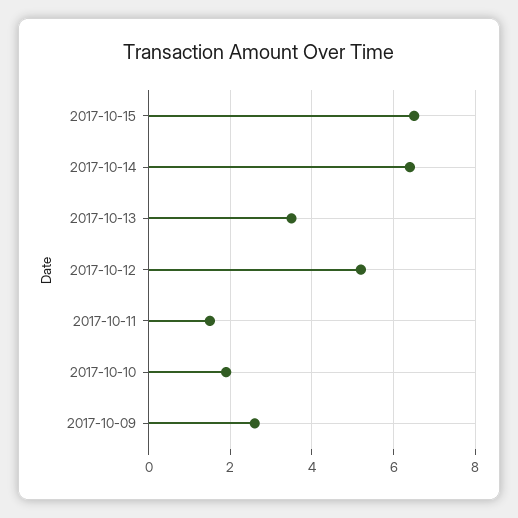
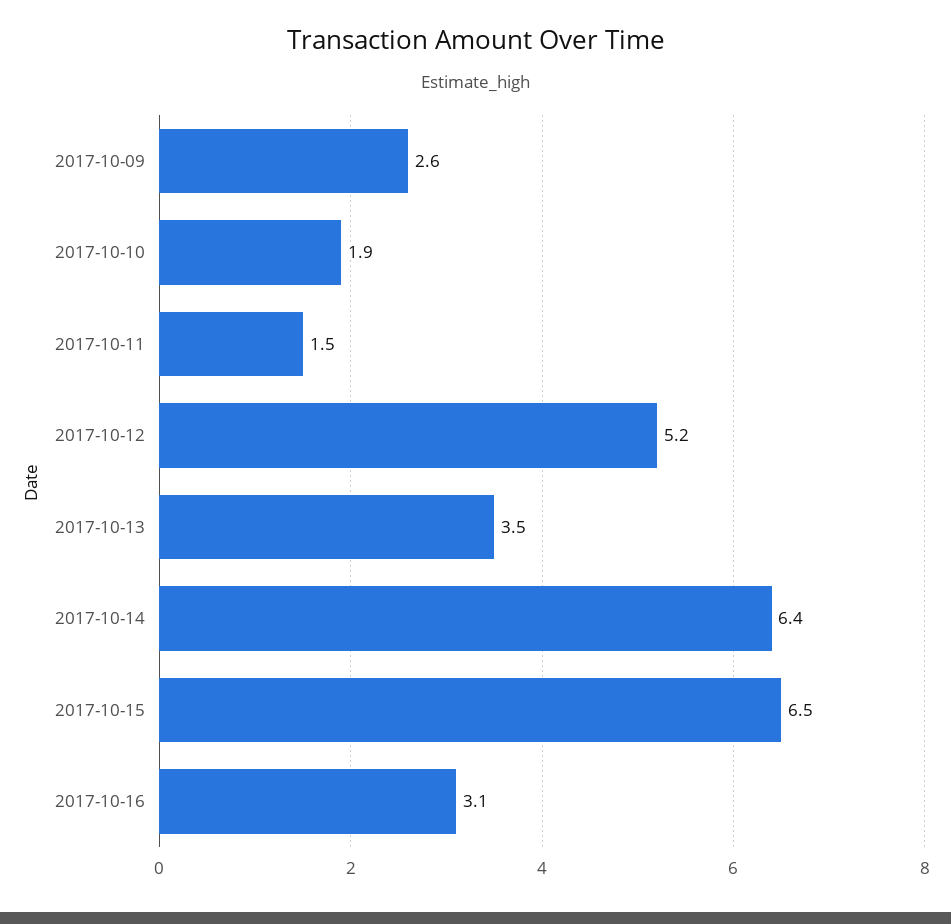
2017-10-16: none -> 3.1

